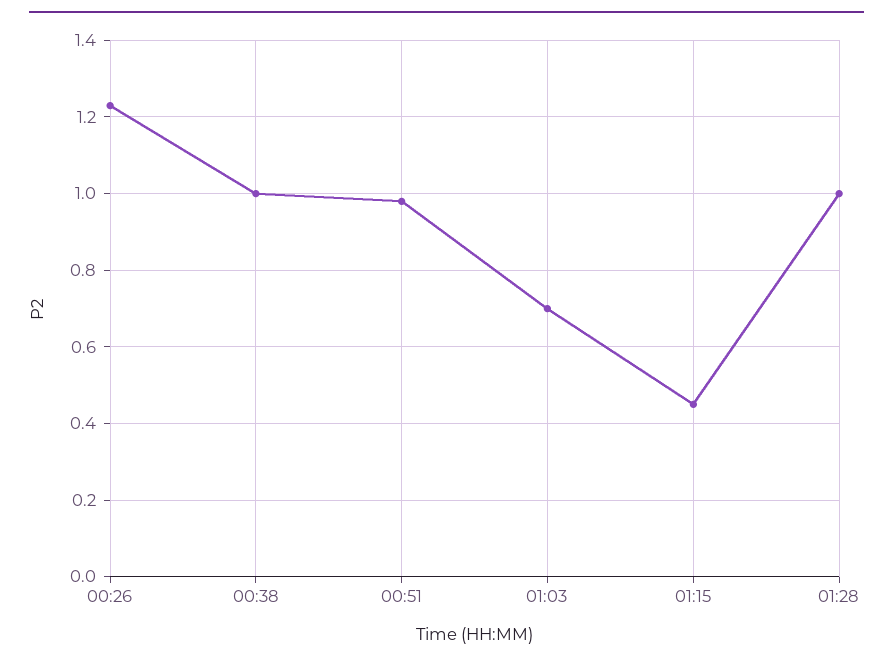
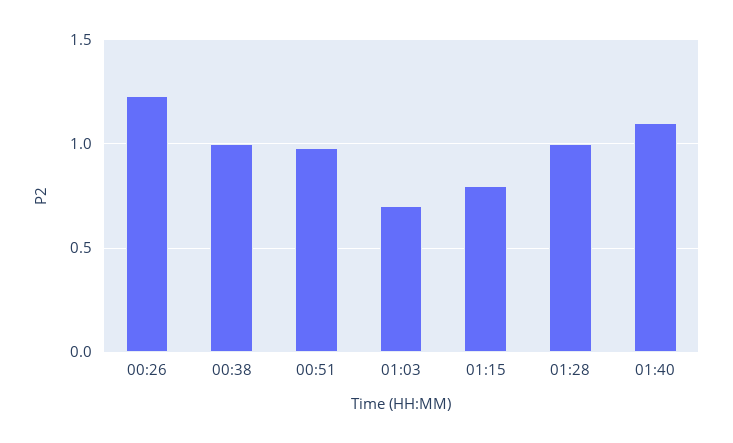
01:15: 0.45 -> 0.8
01:40: none -> 1.1

